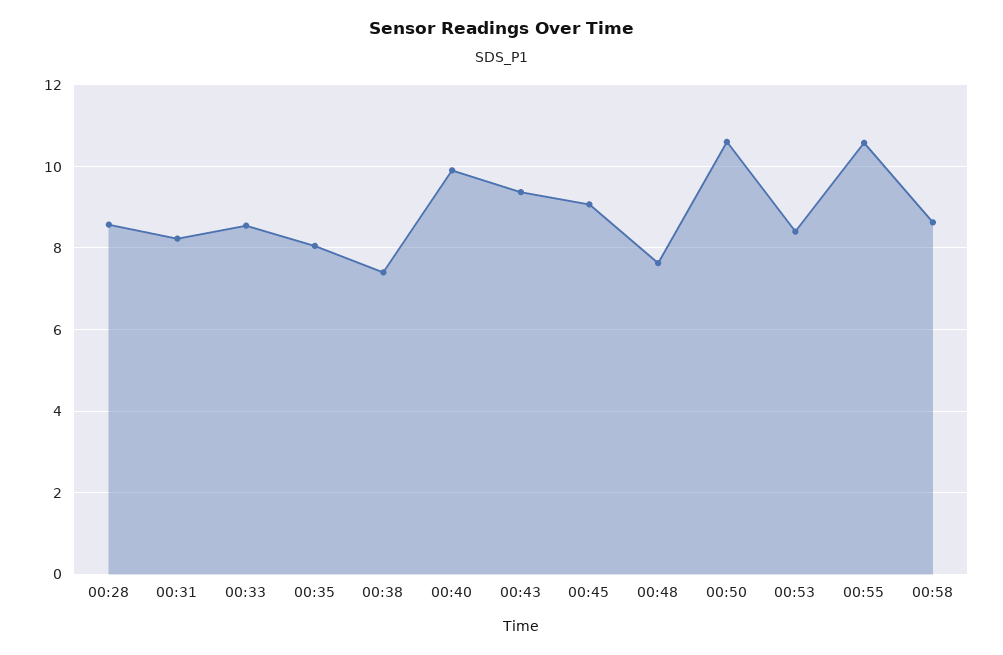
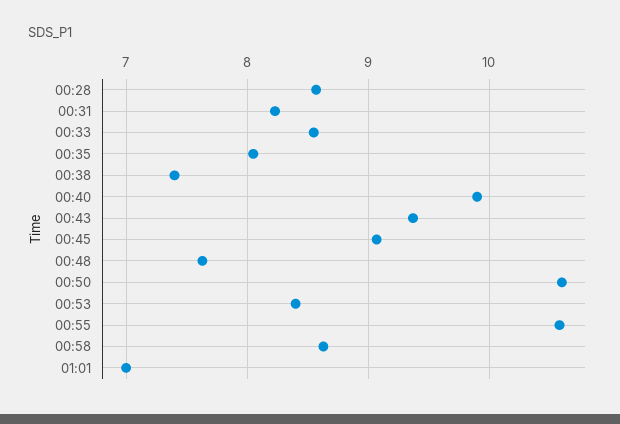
01:01: none -> 7

